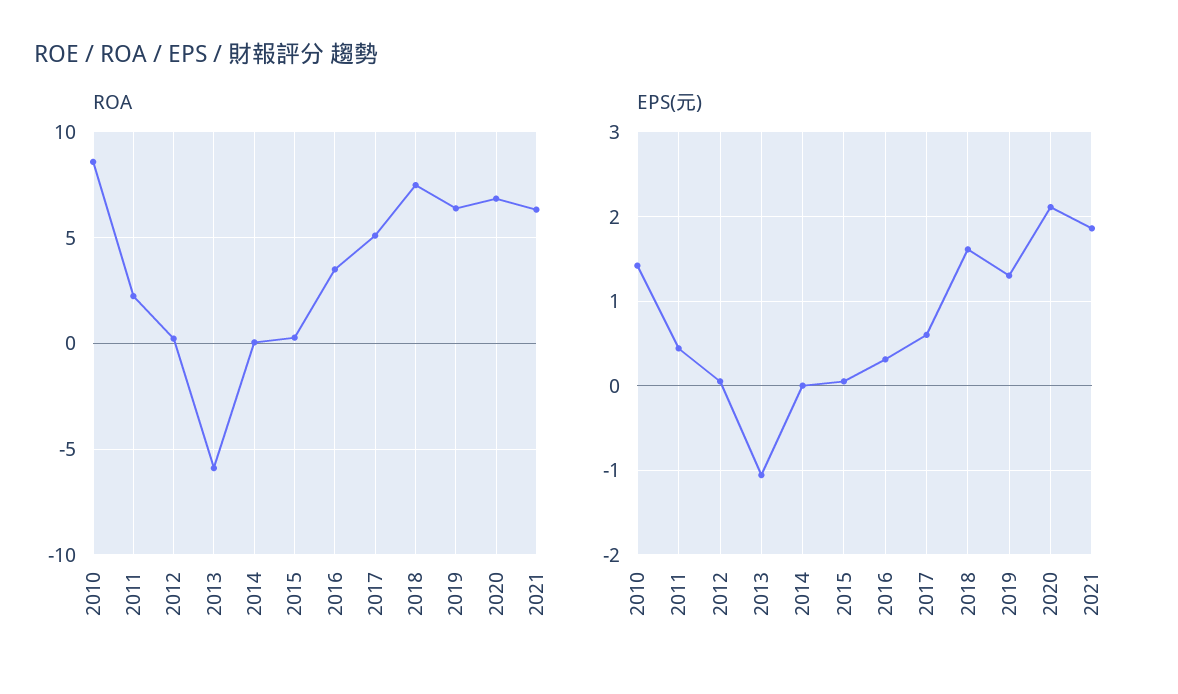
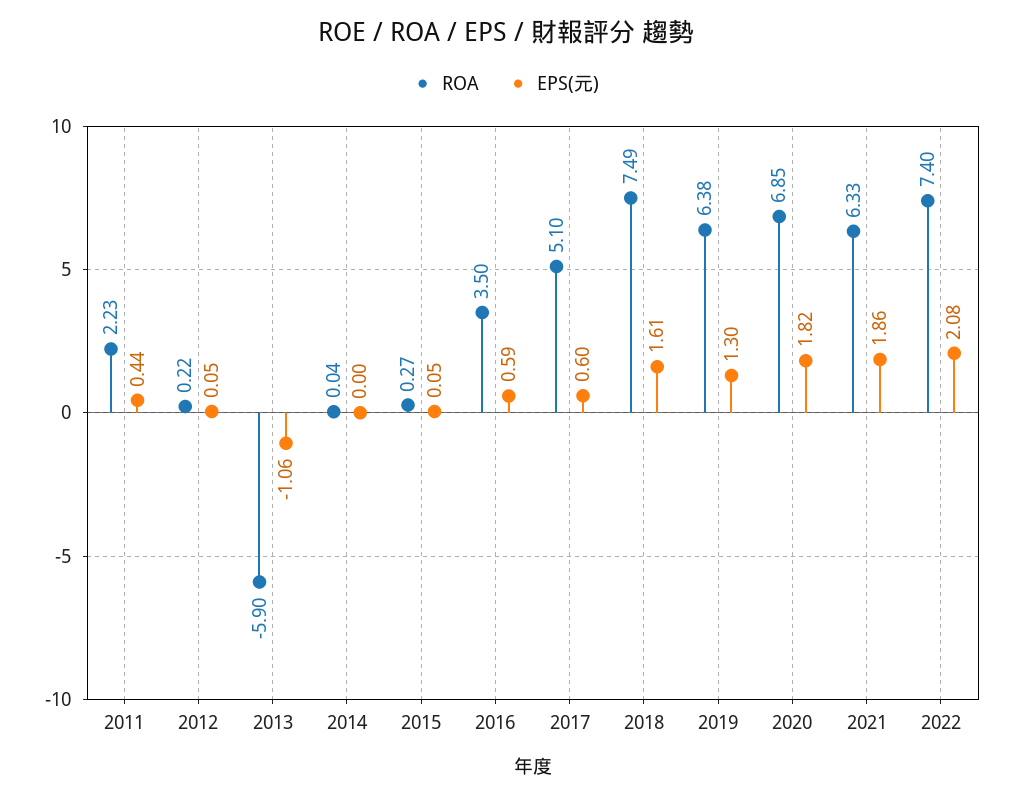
ROA, 2010: 8.5 -> none
EPS(元), 2010: 1.4 -> none
EPS(元), 2016: 0.3 -> 0.59
EPS(元), 2020: 2.1 -> 1.82
ROA, 2022: none -> 7.4
EPS(元), 2022: none -> 2.08

